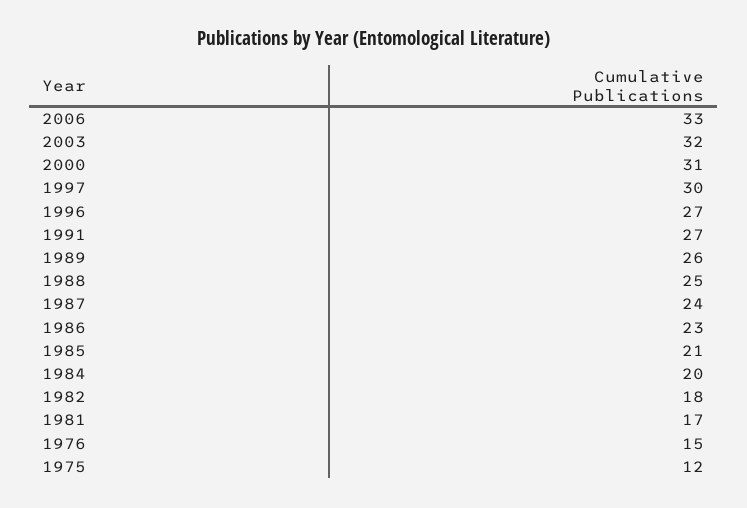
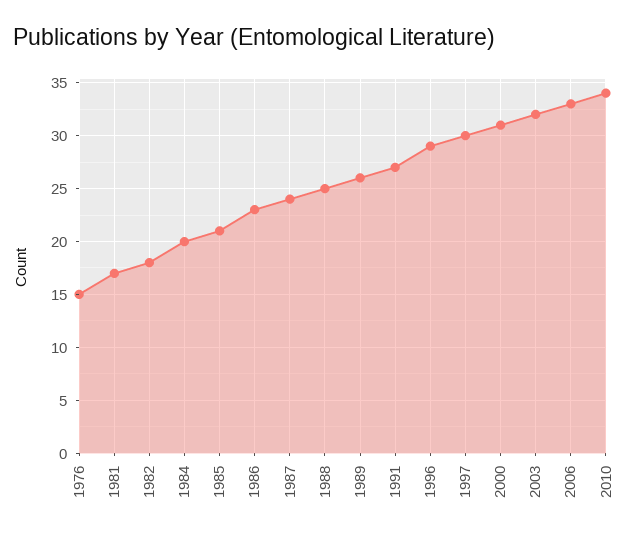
1996: 27 -> 29
1975: 12 -> none
2010: none -> 34

